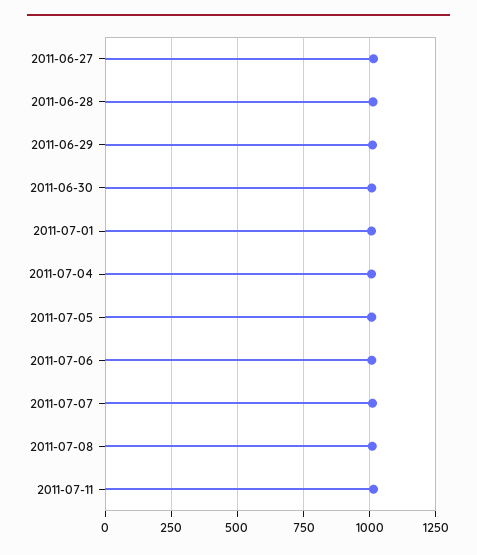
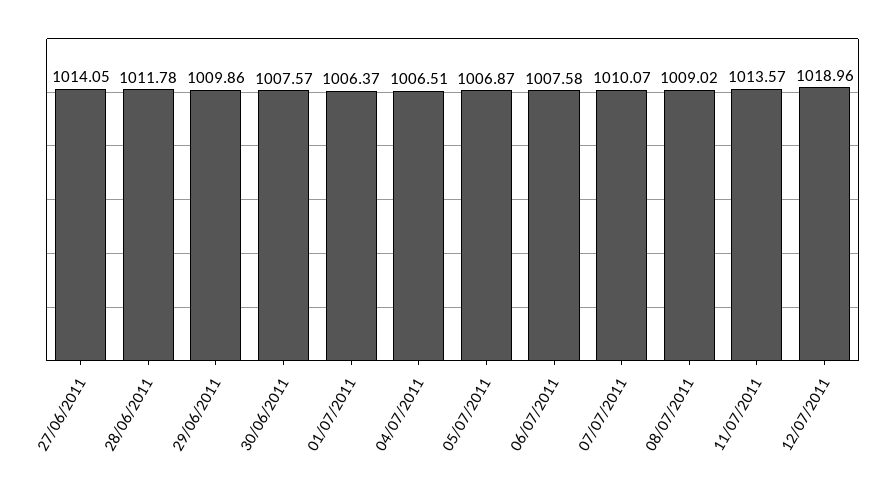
12/07/2011: none -> 1018.96

